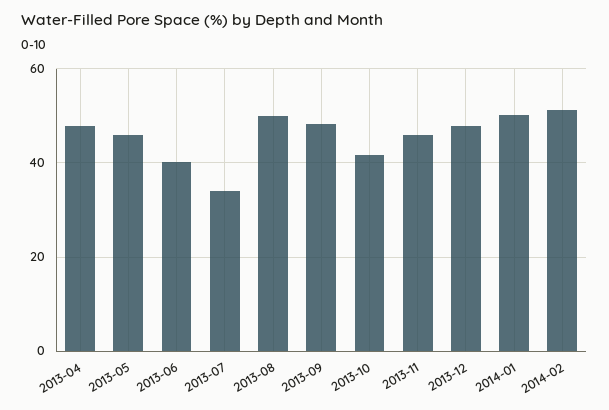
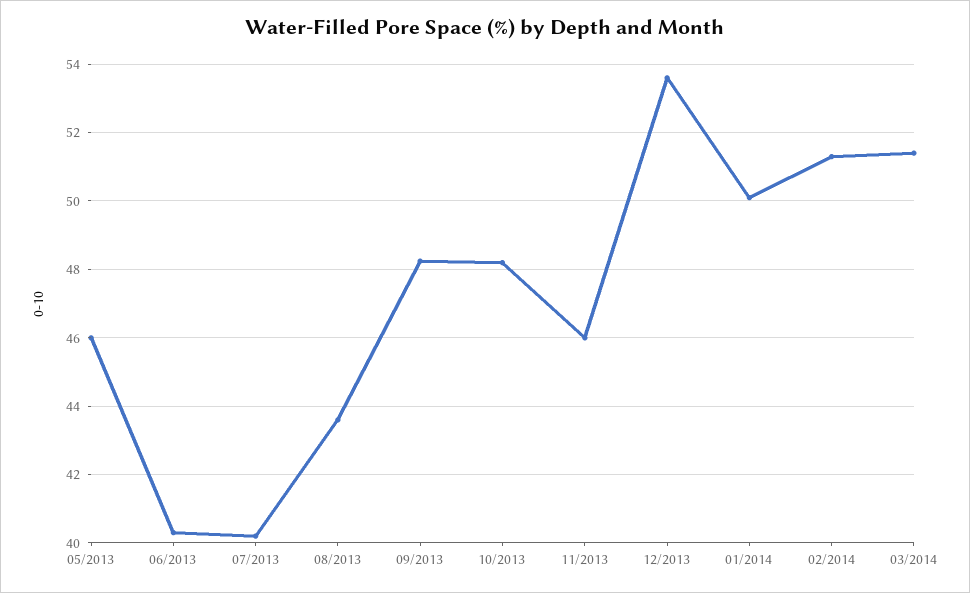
2013-04: 48 -> none
2013-07: 34 -> 40.2
2013-08: 50 -> 43.6
2013-10: 42 -> 48.2
2013-12: 48 -> 53.6
03/2014: none -> 51.4

